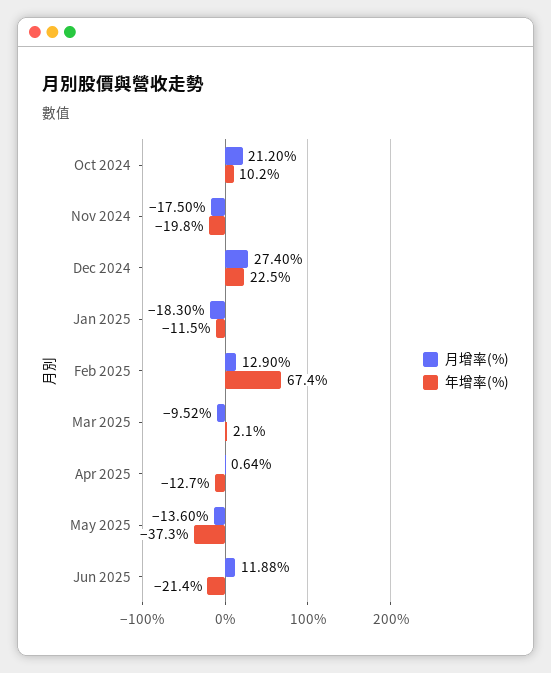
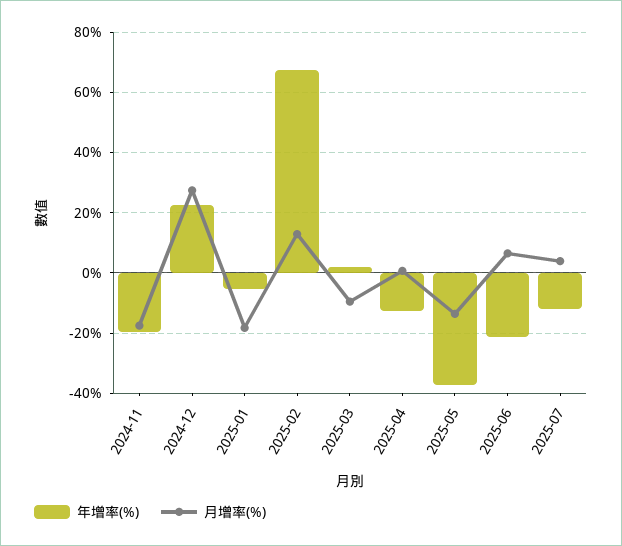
月增率(%), Oct 2024: 21.2 -> none
年增率(%), Oct 2024: 10.2 -> none
年增率(%), Jan 2025: -11.5 -> -6
月增率(%), Jun 2025: 11.88 -> 6
年增率(%), 2025-07: none -> -12
月增率(%), 2025-07: none -> 4

